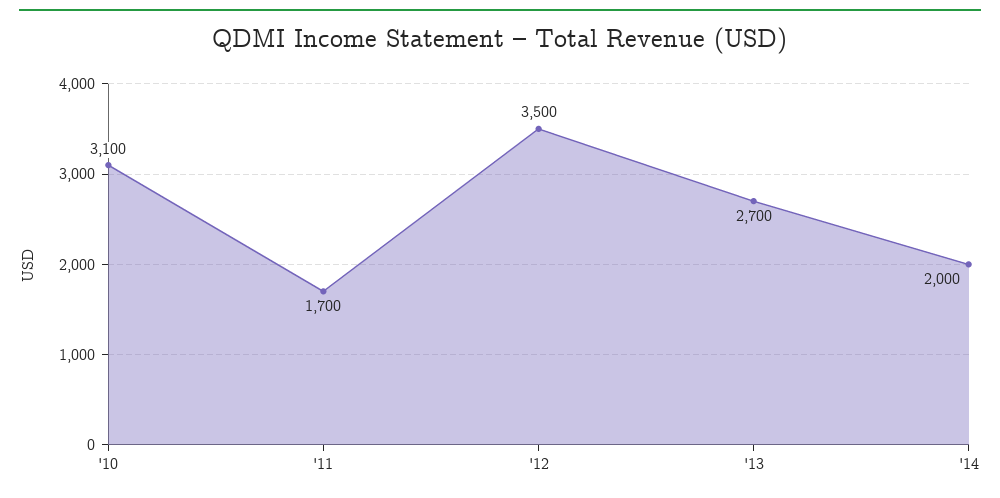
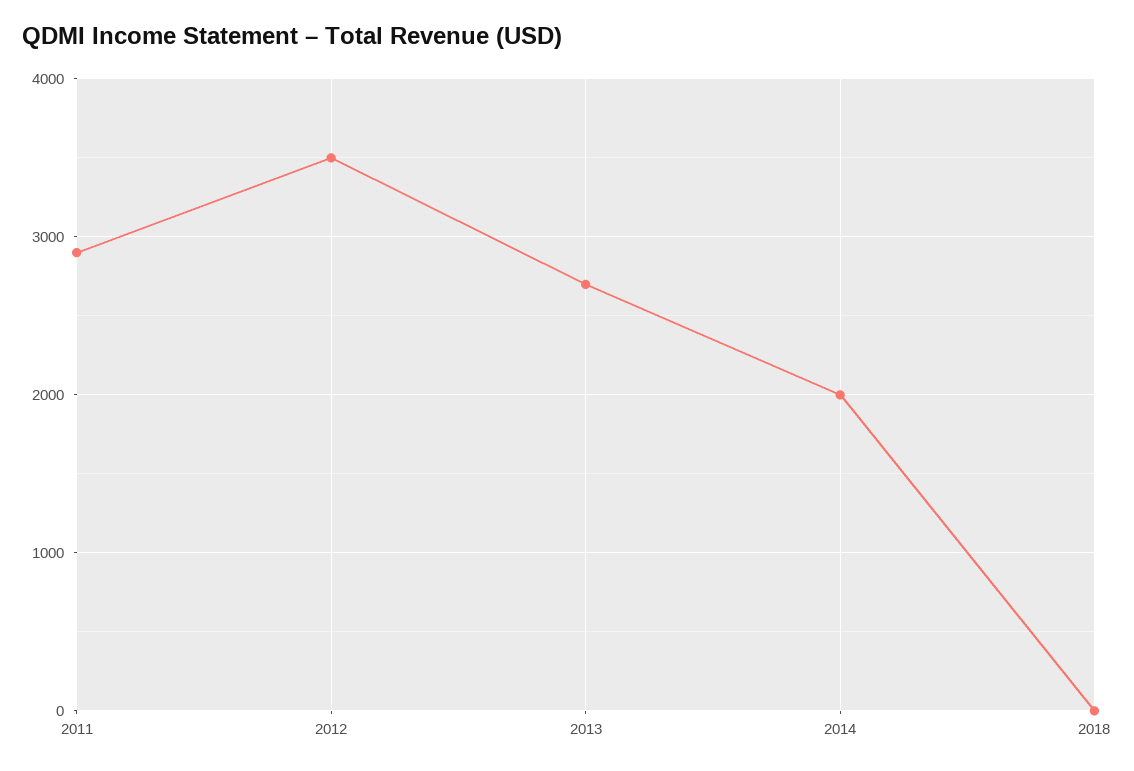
'10: 3100 -> none
'11: 1700 -> 2900
2018: none -> 0

